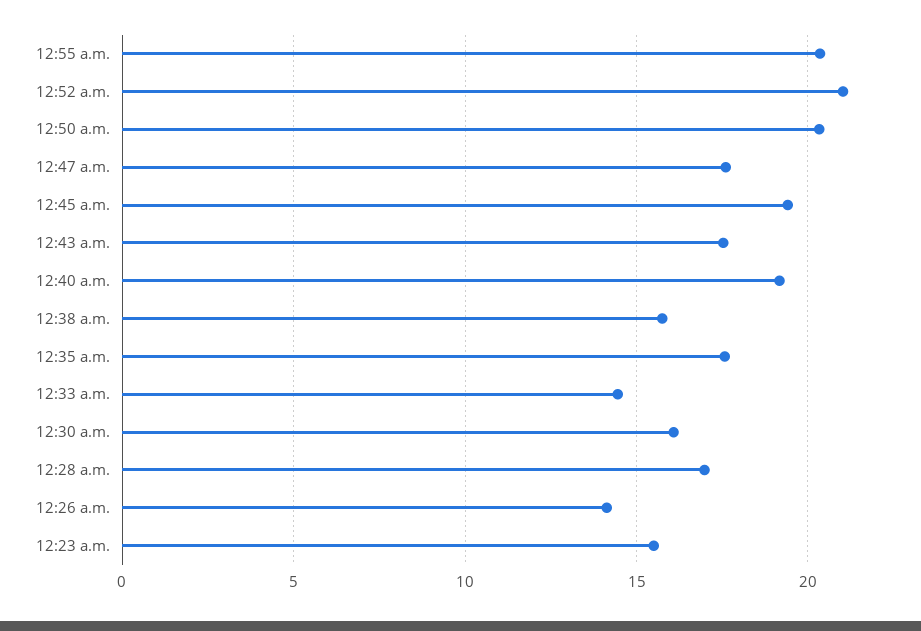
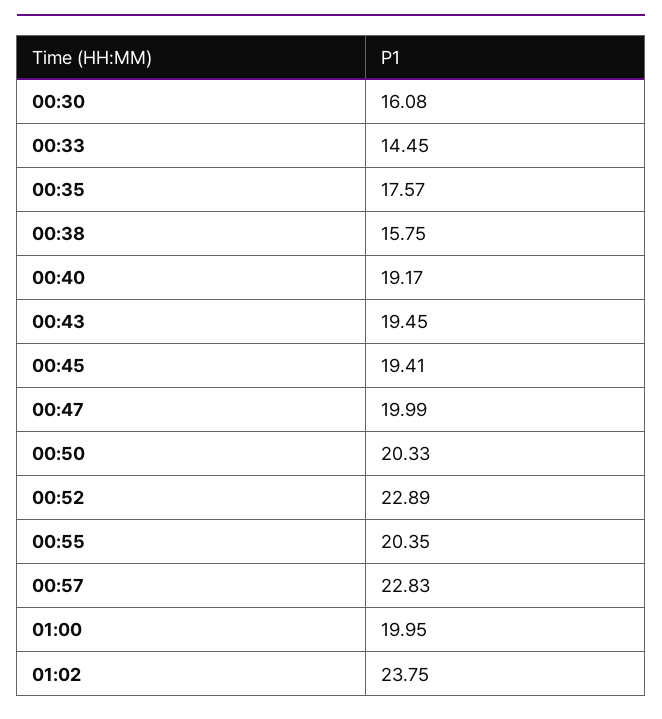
12:52 a.m.: 21 -> 22.89
12:47 a.m.: 17.5 -> 19.99
12:43 a.m.: 17.5 -> 19.45
12:28 a.m.: 17 -> none
12:26 a.m.: 14 -> none
12:23 a.m.: 15.5 -> none
00:57: none -> 22.83
01:00: none -> 19.95
01:02: none -> 23.75

